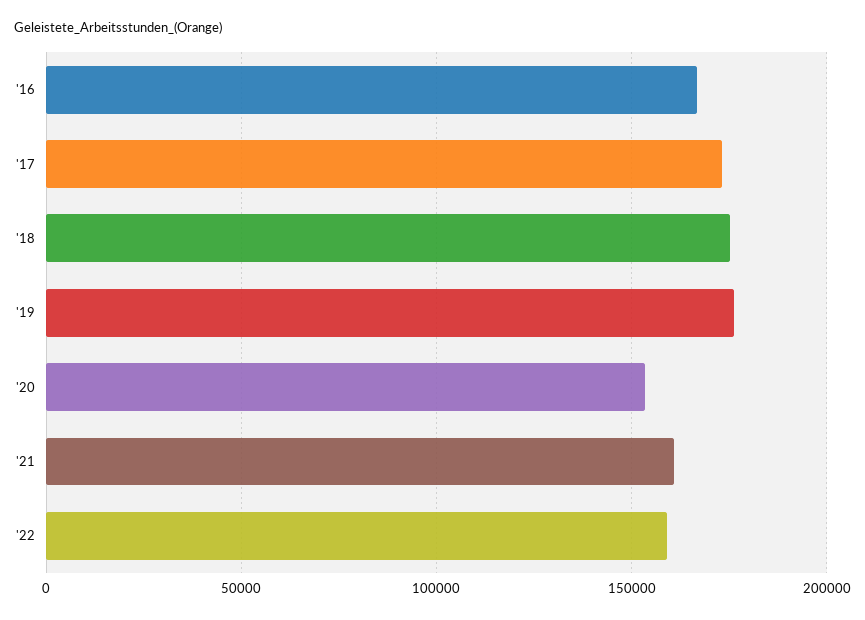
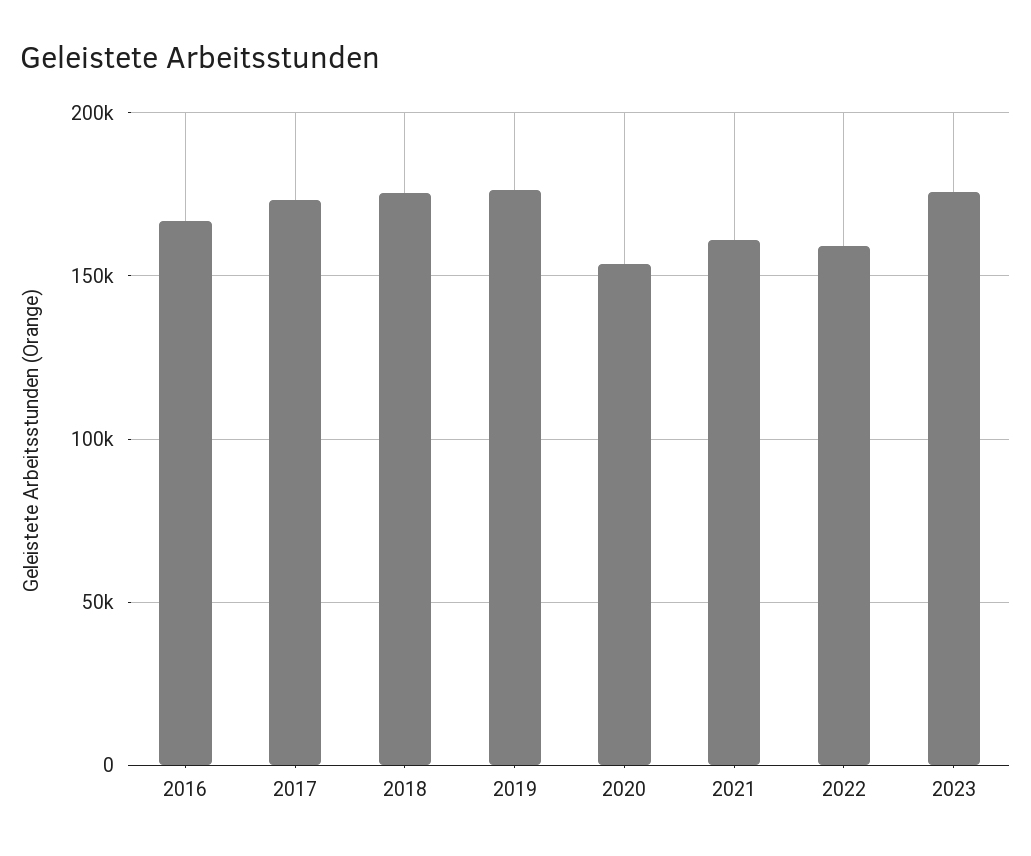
2023: none -> 175000

